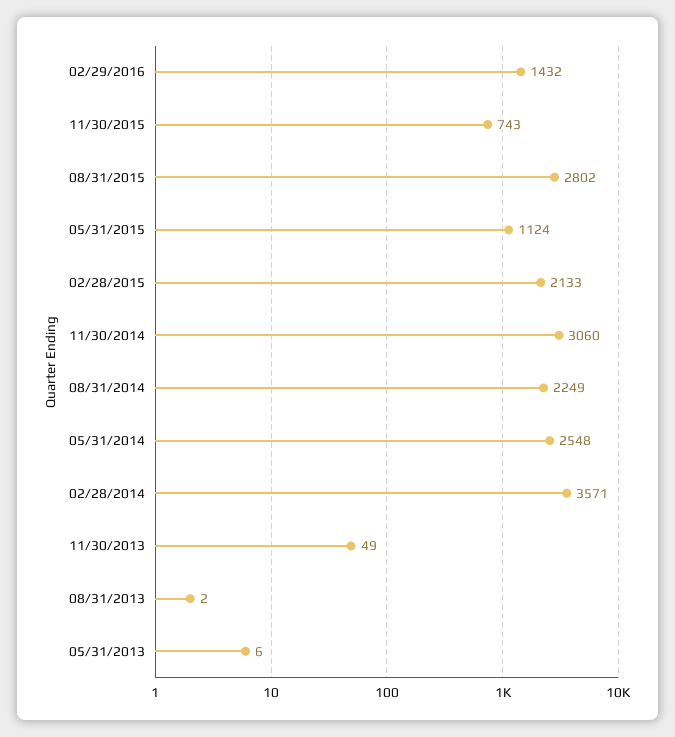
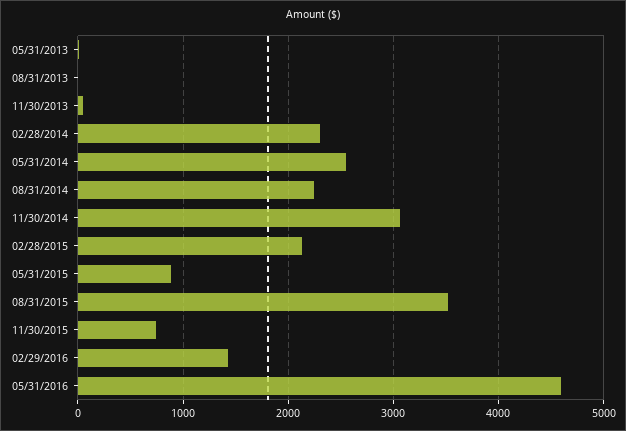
08/31/2015: 2802 -> 3500
05/31/2015: 1124 -> 900
02/28/2014: 3571 -> 2300
05/31/2016: none -> 4600

